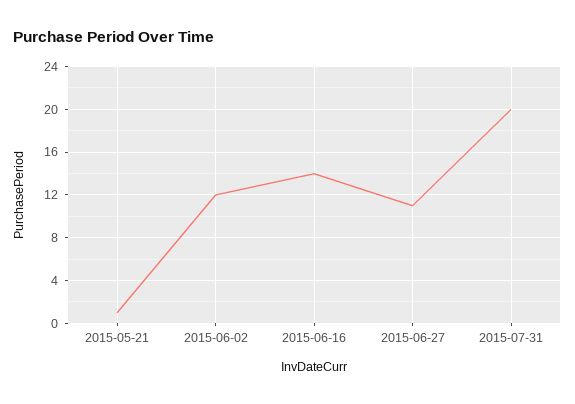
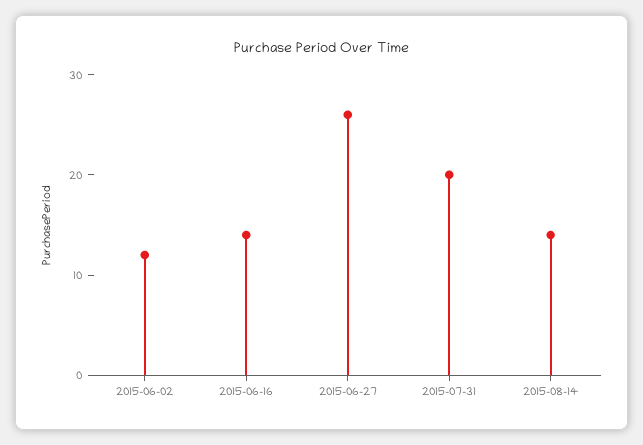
2015-05-21: 1 -> none
2015-06-27: 11 -> 26
2015-08-14: none -> 14

